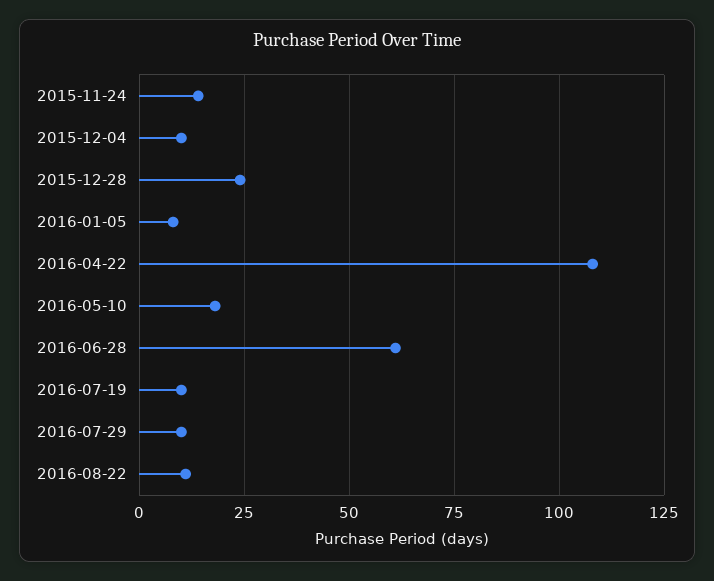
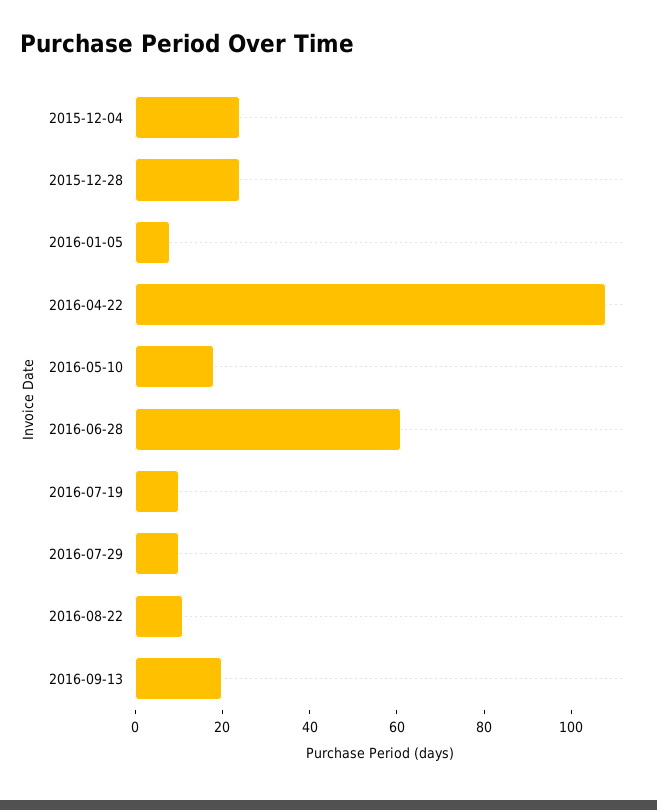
2015-11-24: 15 -> none
2015-12-04: 10 -> 25
2016-09-13: none -> 20

